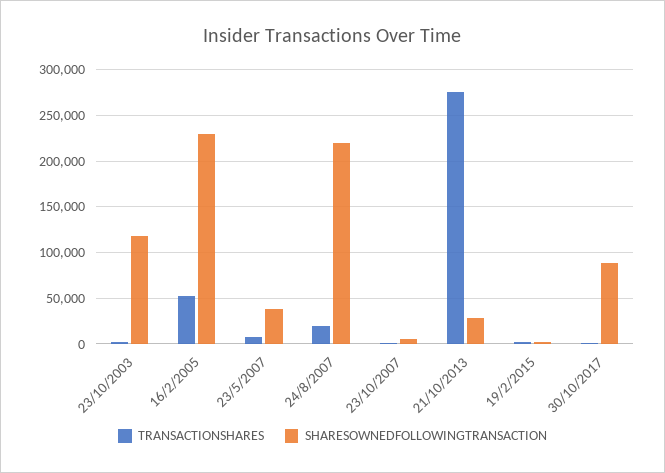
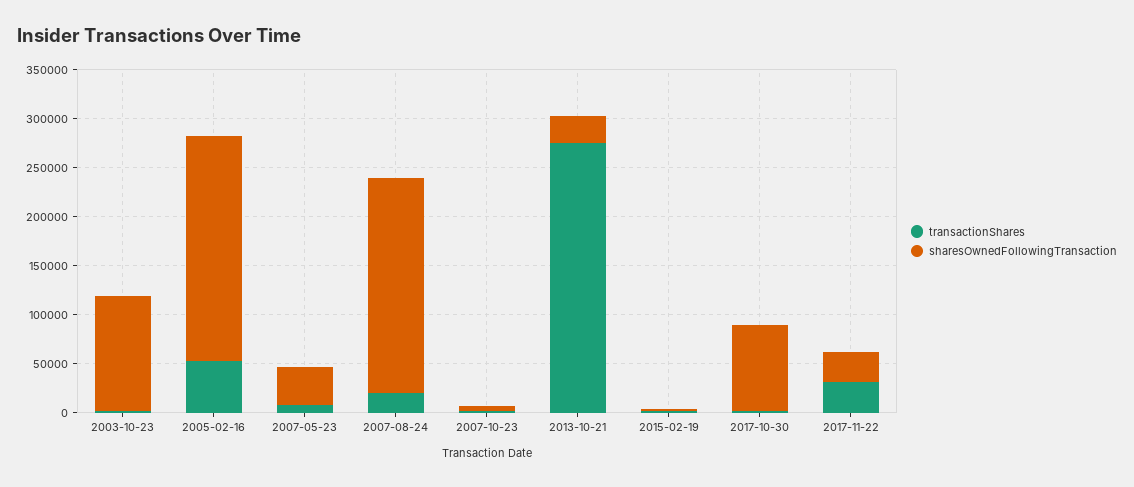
TRANSACTIONSHARES, 2017-11-22: none -> 30000
SHARESOWNEDFOLLOWINGTRANSACTION, 2017-11-22: none -> 30000

